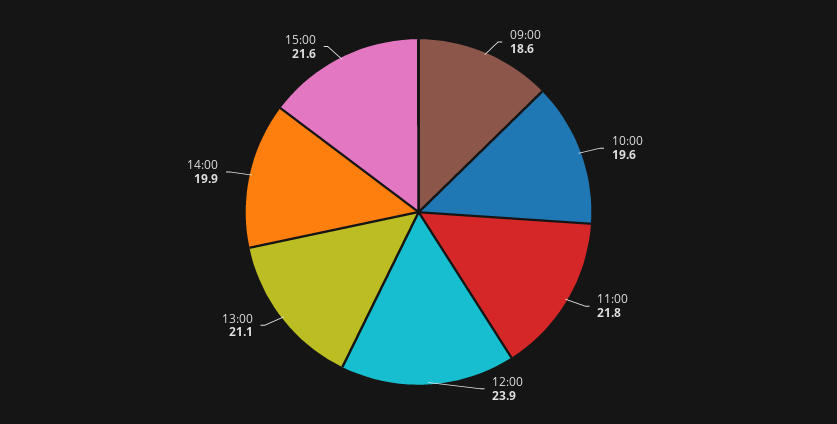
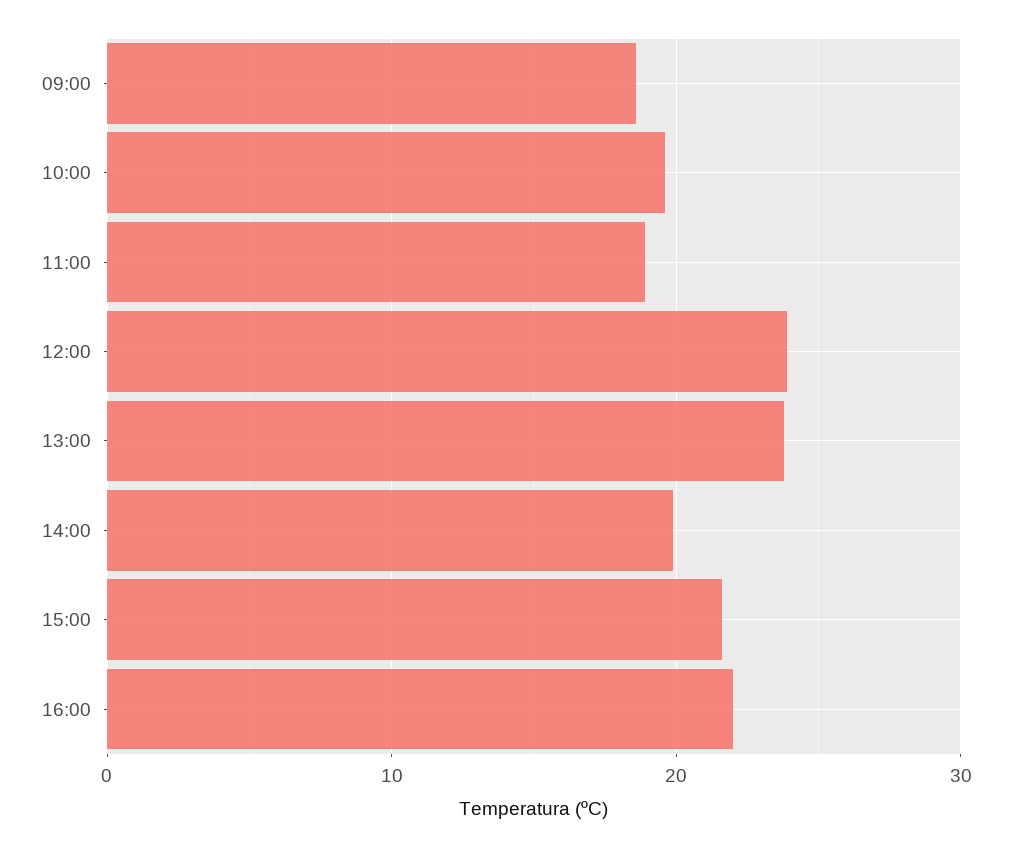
11:00: 21.8 -> 19
13:00: 21.1 -> 24
16:00: none -> 22

